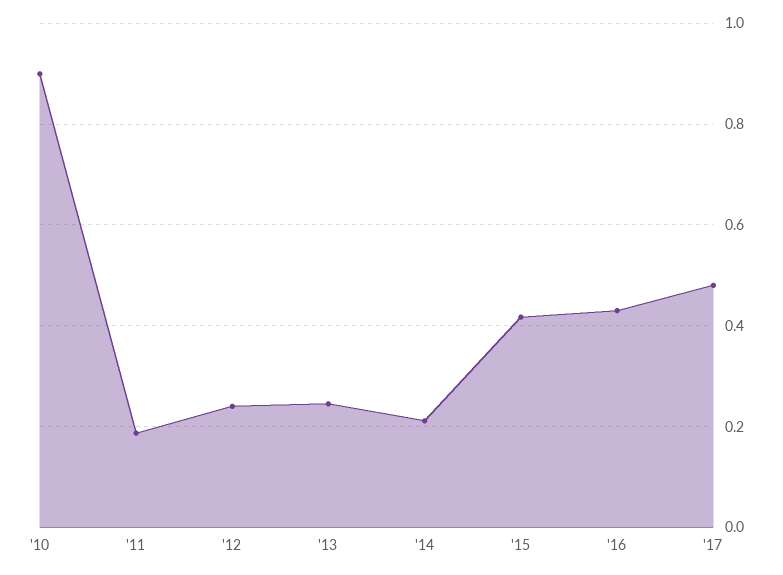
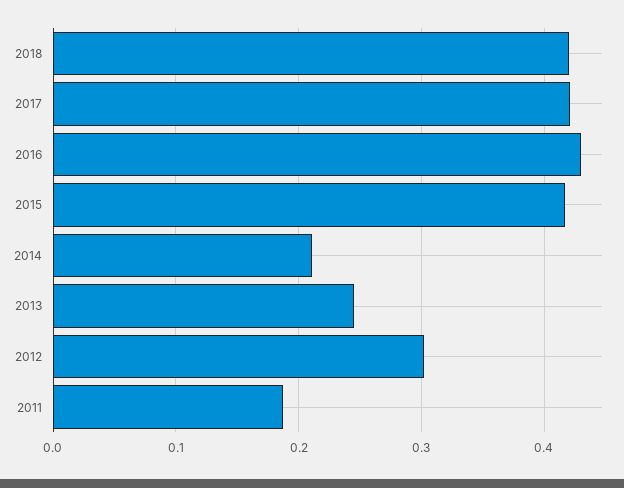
'10: 0.9 -> none
'12: 0.24 -> 0.3
'17: 0.48 -> 0.42
2018: none -> 0.42

